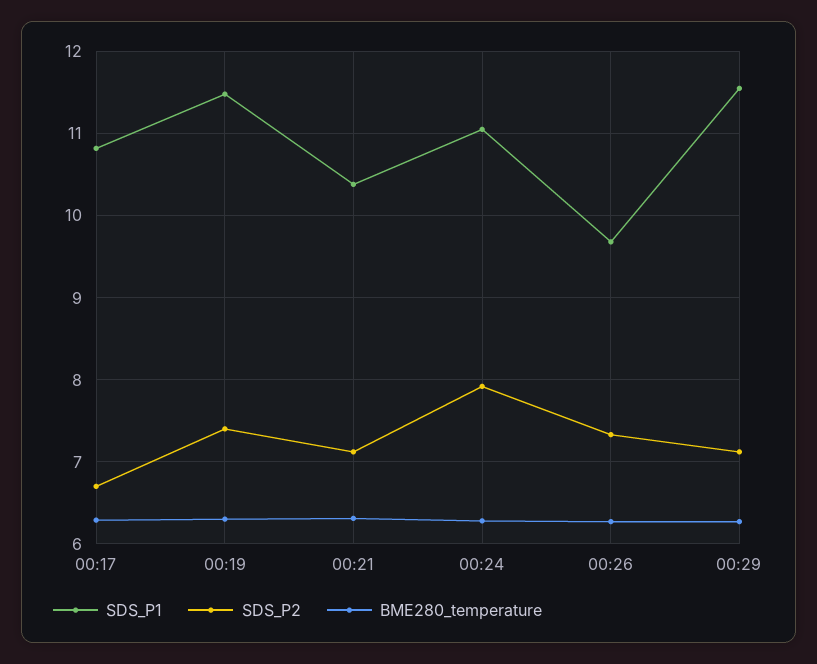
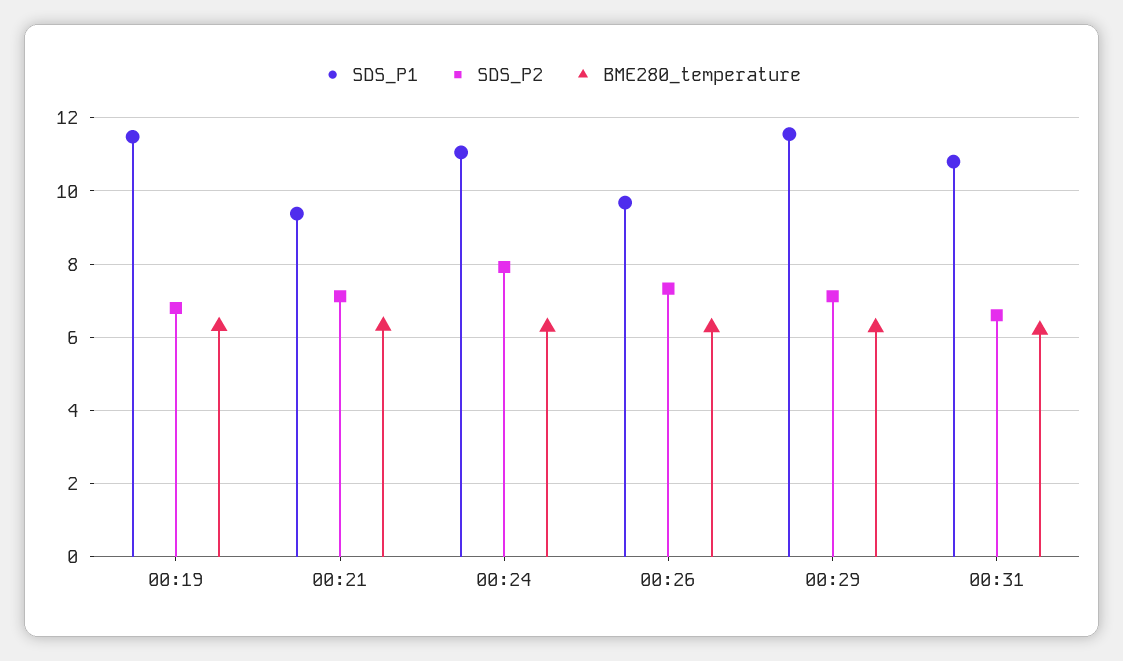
SDS_P1, 00:17: 10.8 -> none
SDS_P2, 00:17: 6.7 -> none
BME280_temperature, 00:17: 6.3 -> none
SDS_P2, 00:19: 7.4 -> 6.8
SDS_P1, 00:21: 10.4 -> 9.4
SDS_P1, 00:31: none -> 10.8
SDS_P2, 00:31: none -> 6.6
BME280_temperature, 00:31: none -> 6.2

